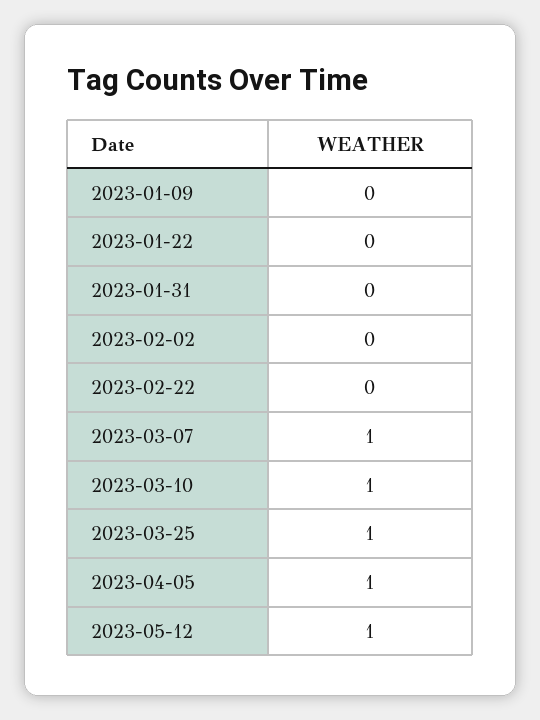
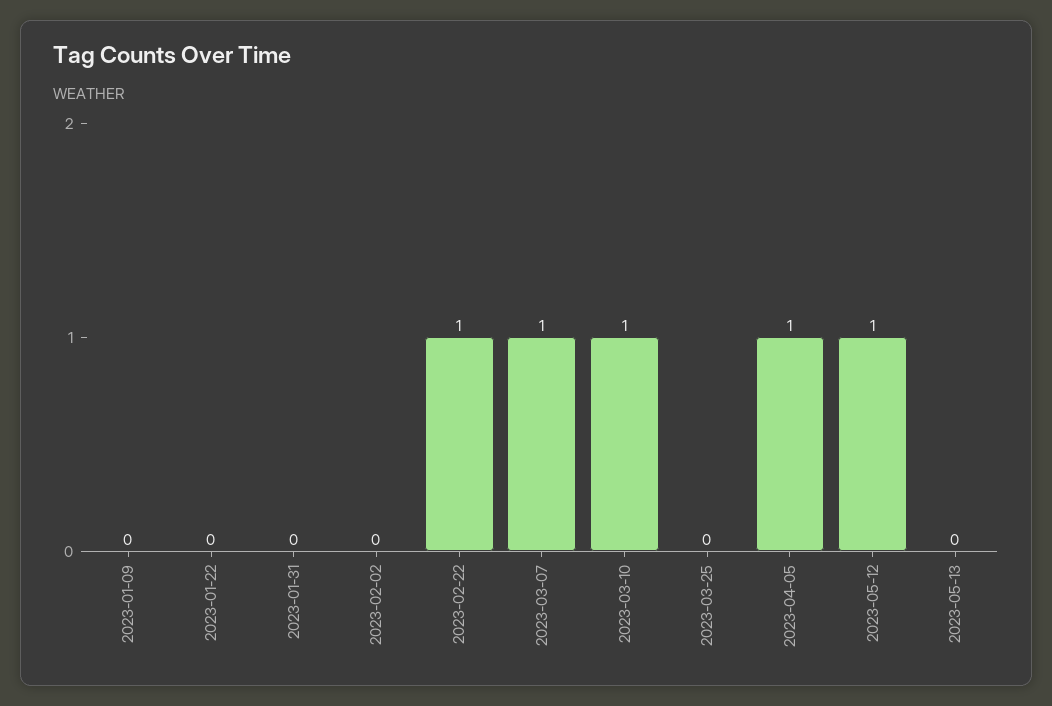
2023-02-22: 0 -> 1
2023-03-25: 1 -> 0
2023-05-13: none -> 0

